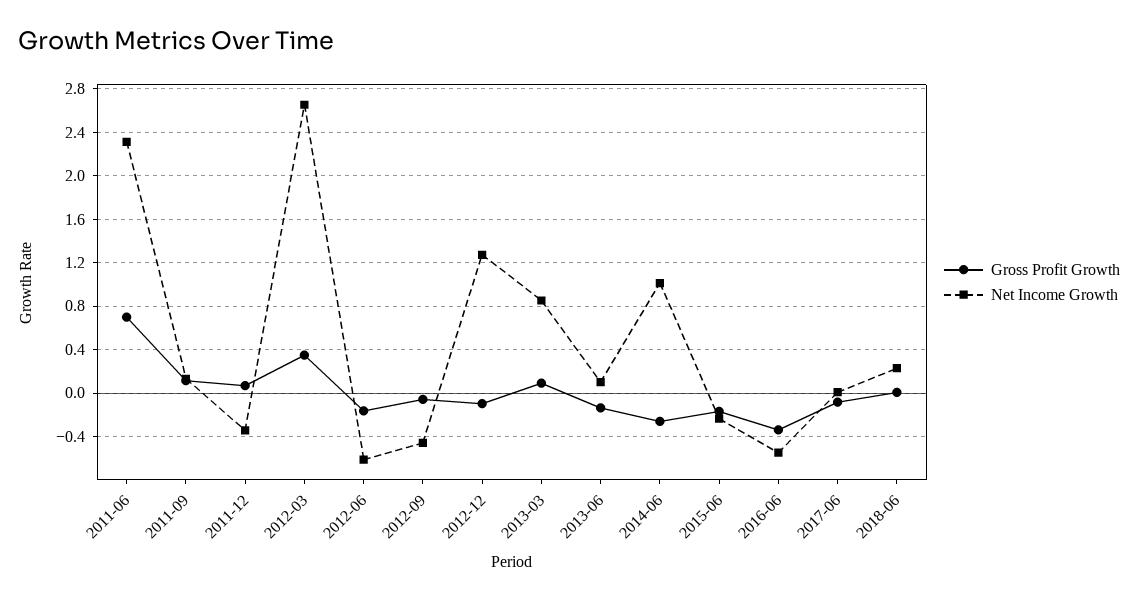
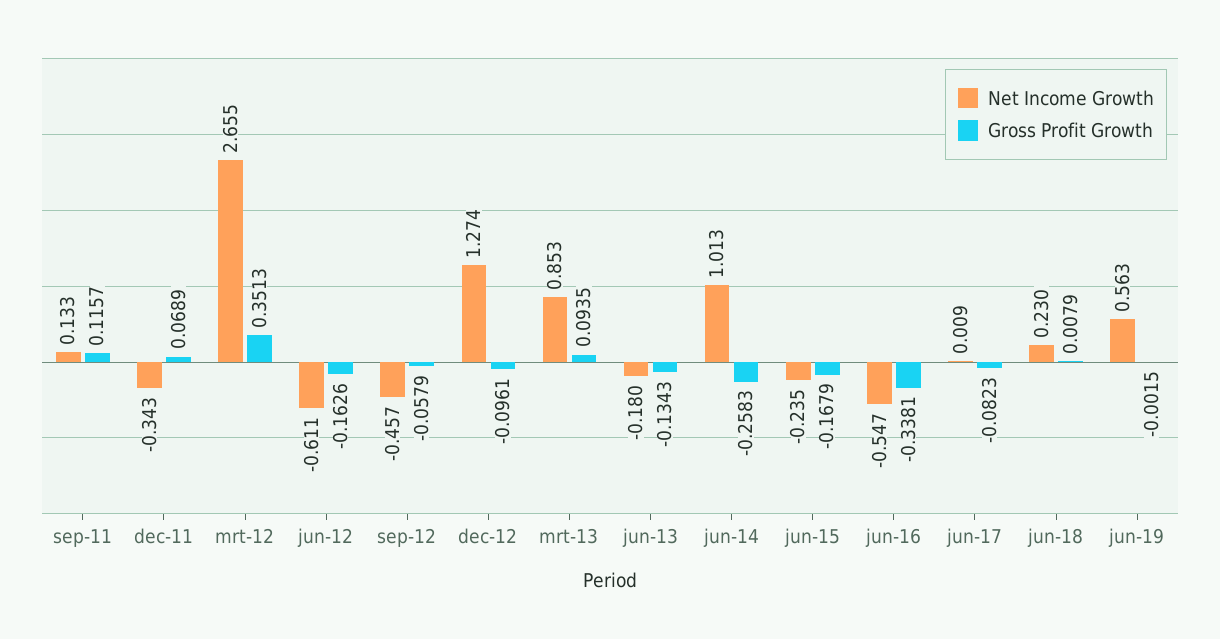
Gross Profit Growth, 2011-06: 0.7 -> none
Net Income Growth, 2011-06: 2.3 -> none
Net Income Growth, 2013-06: 0.1 -> -0.18
Net Income Growth, jun-19: none -> 0.563
Gross Profit Growth, jun-19: none -> -0.0015

